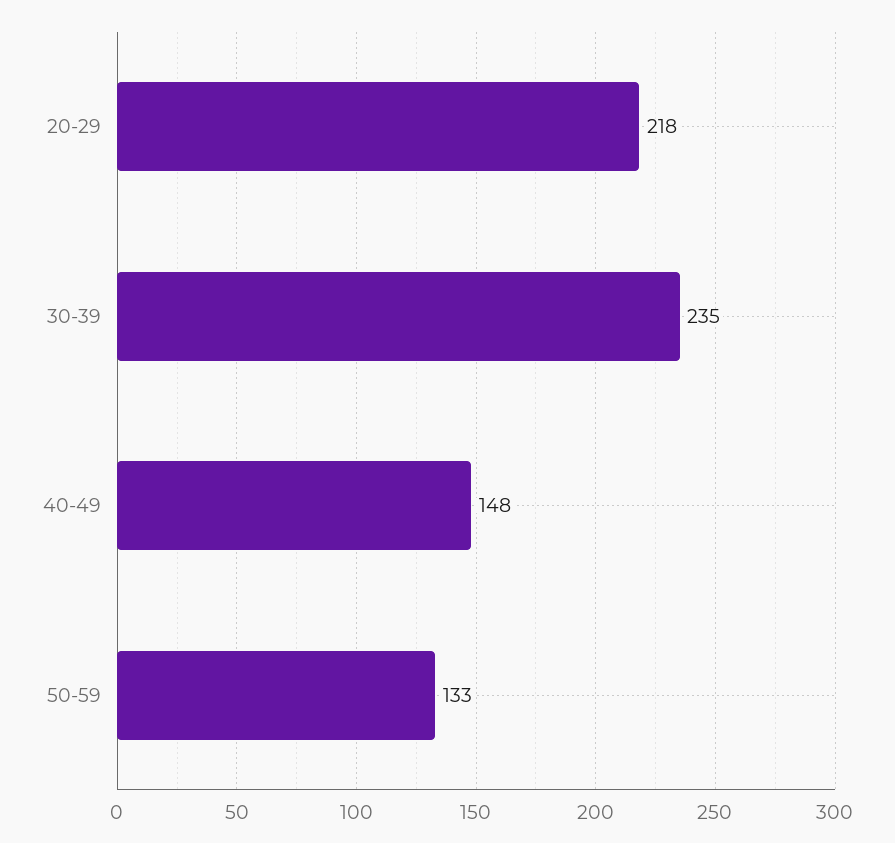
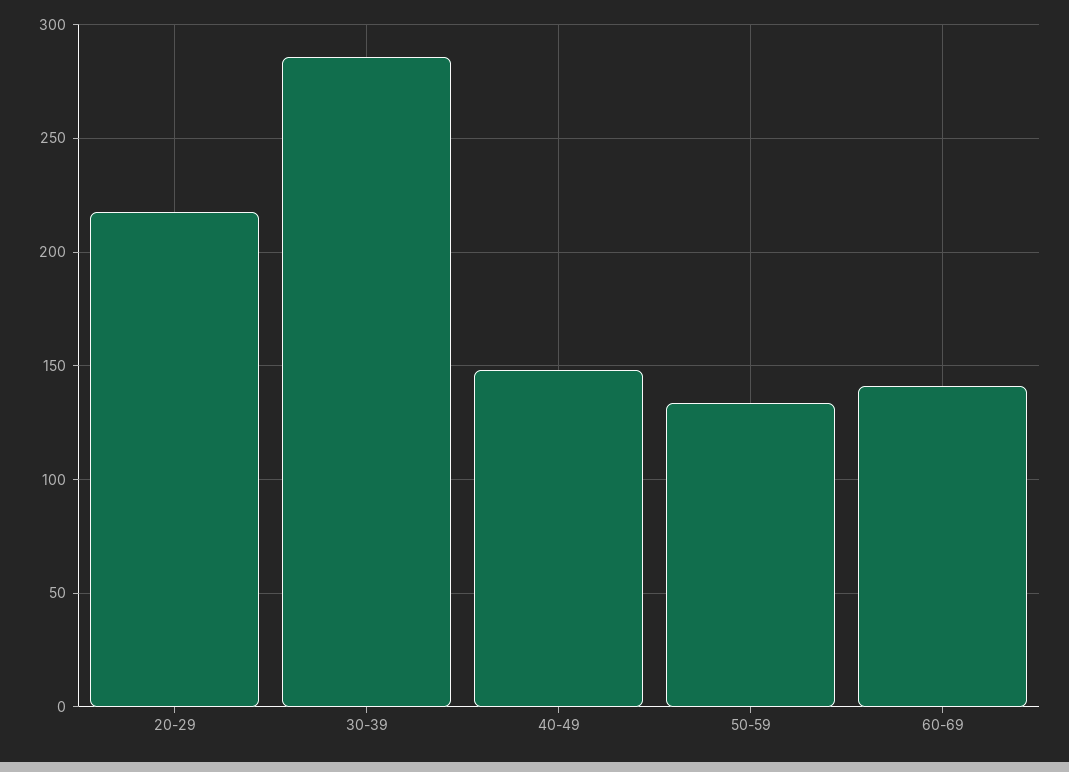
30-39: 235 -> 285
60-69: none -> 140

